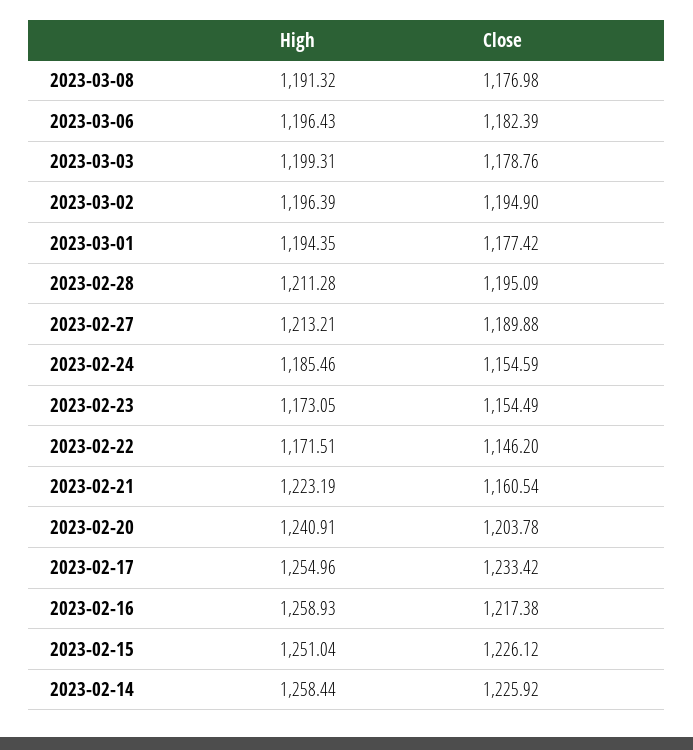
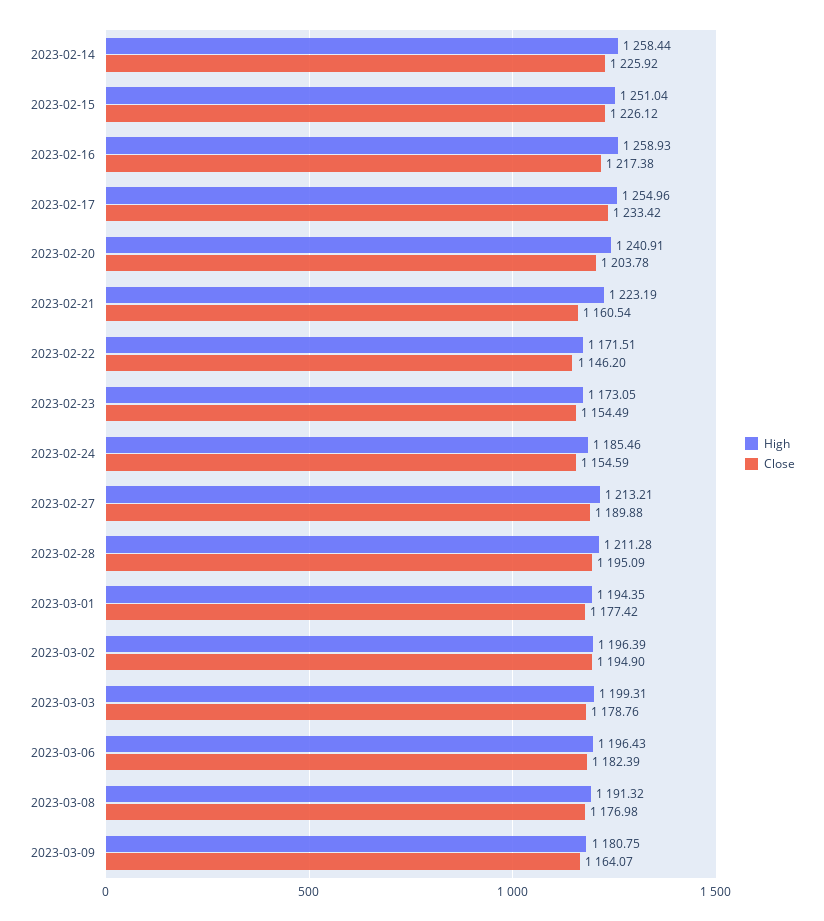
High, 2023-03-09: none -> 1180.75
Close, 2023-03-09: none -> 1164.07

